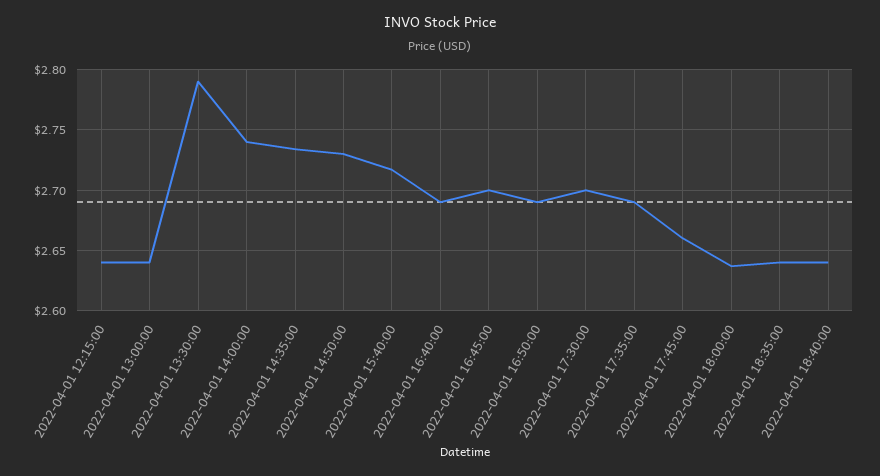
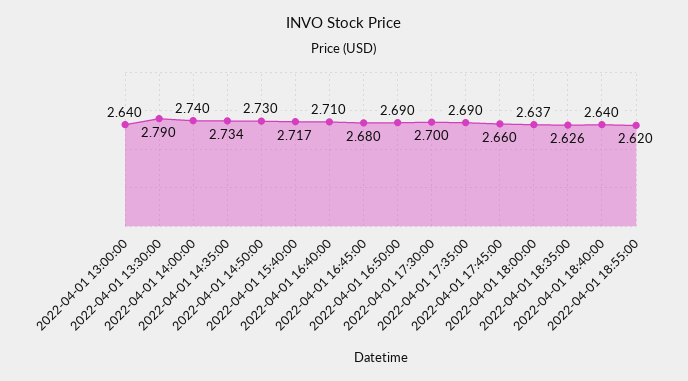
2022-04-01 12:15:00: 2.64 -> none
2022-04-01 16:40:00: 2.69 -> 2.71
2022-04-01 16:45:00: 2.7 -> 2.68
2022-04-01 18:35:00: 2.64 -> 2.626
2022-04-01 18:55:00: none -> 2.62

